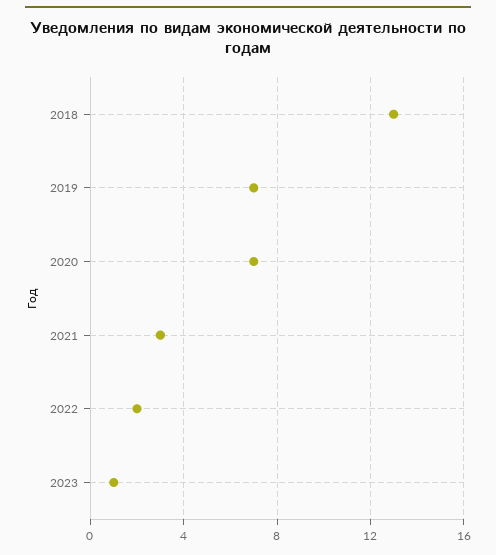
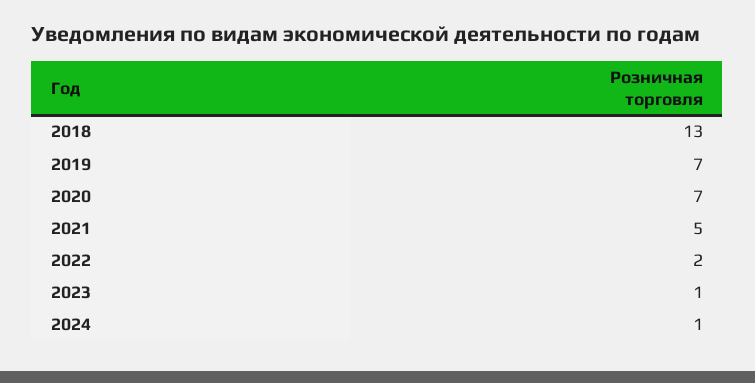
2021: 3 -> 5
2024: none -> 1

